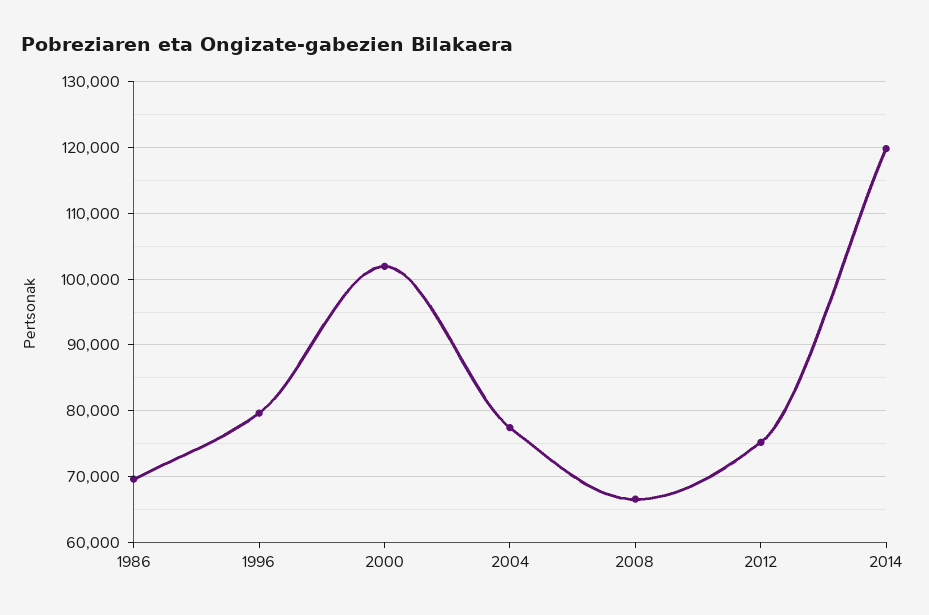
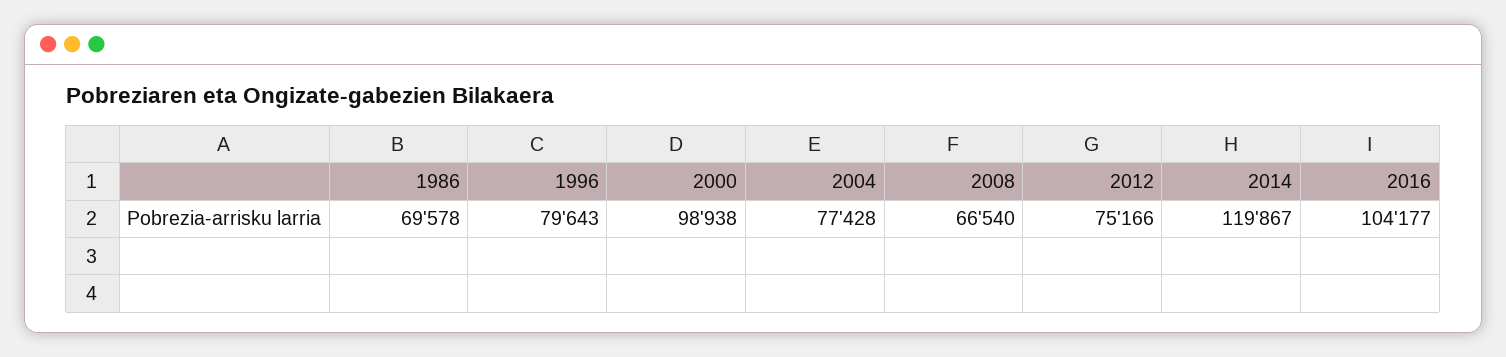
2000: 102000 -> 98938
2016: none -> 104177

